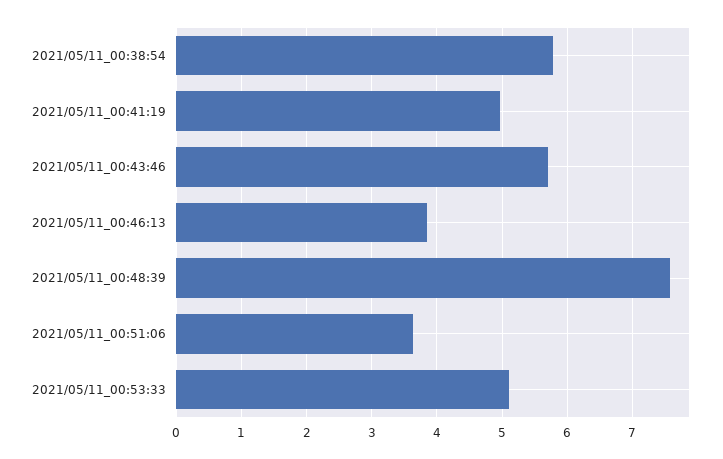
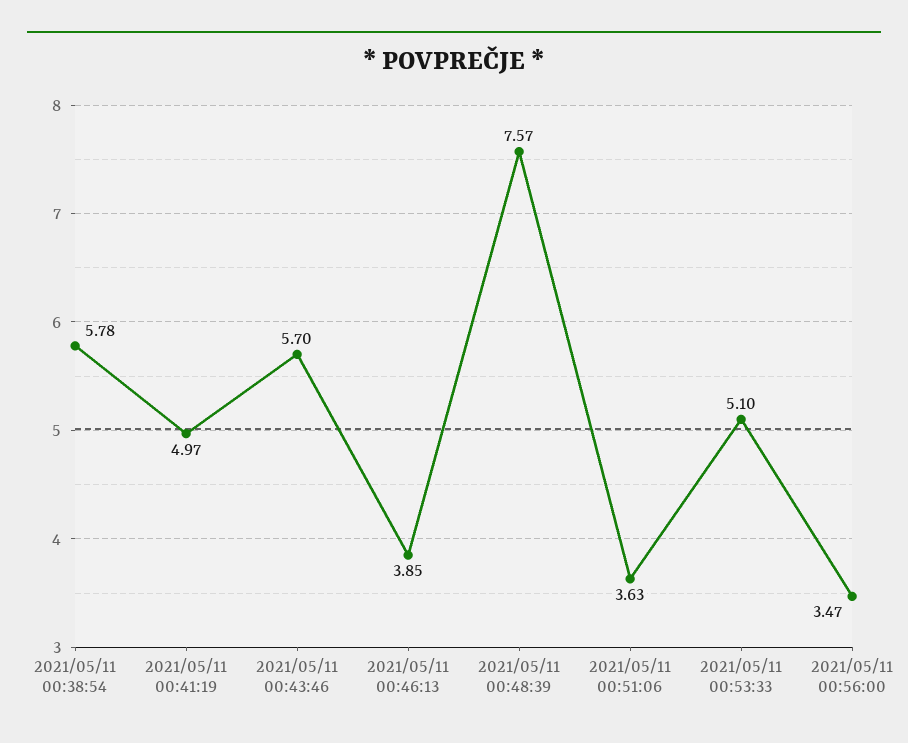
2021/05/11 00:56:00: none -> 3.47

